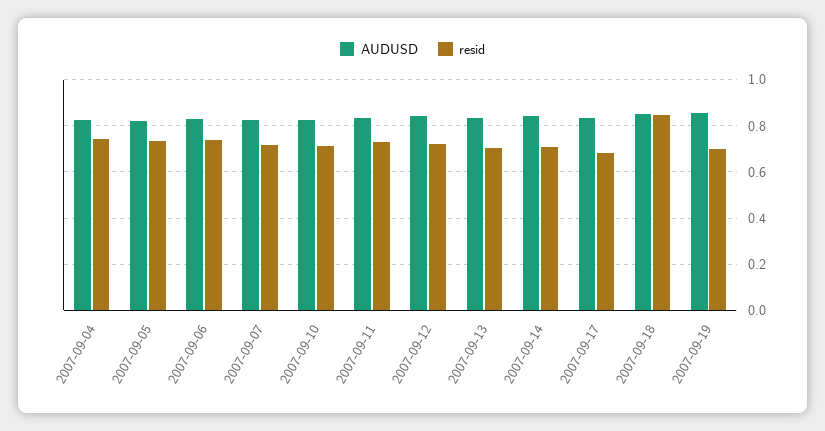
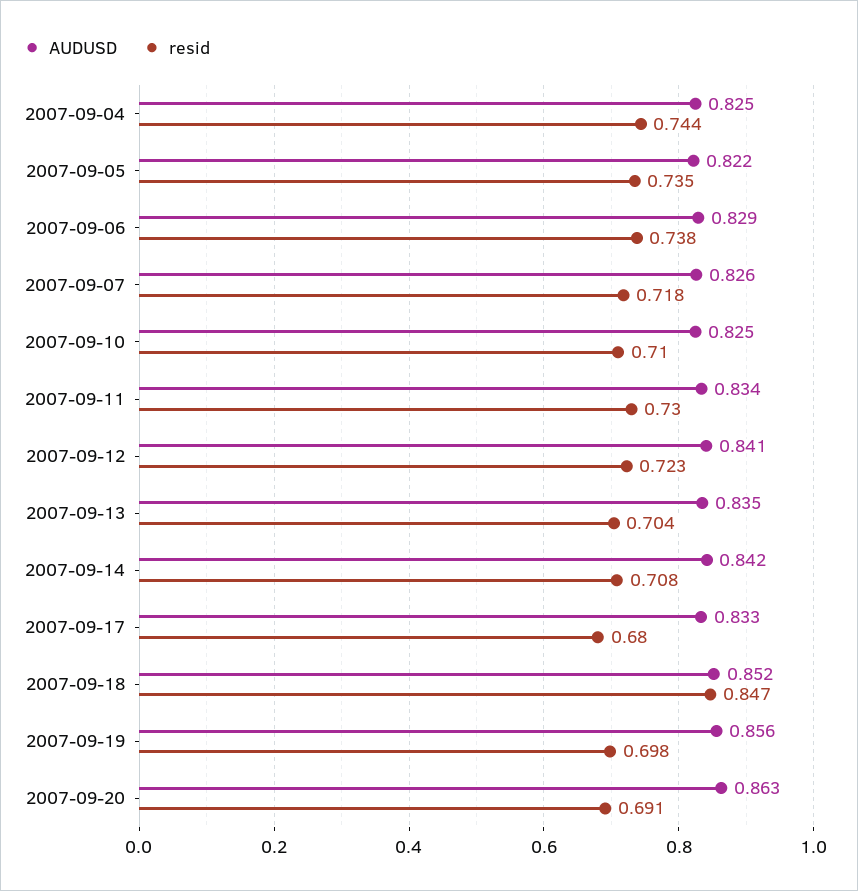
AUDUSD, 2007-09-20: none -> 0.863
resid, 2007-09-20: none -> 0.691

